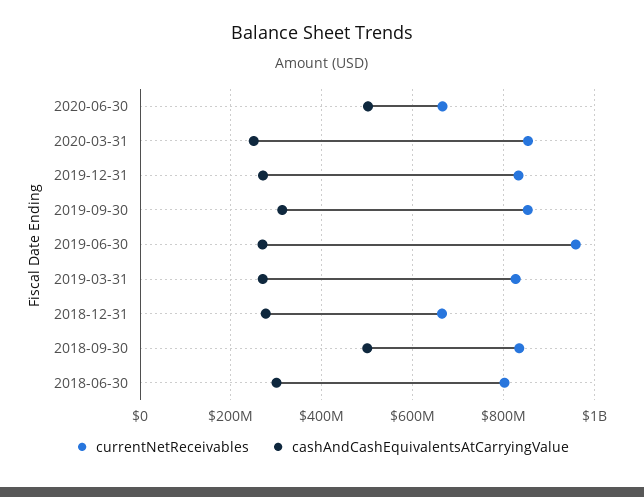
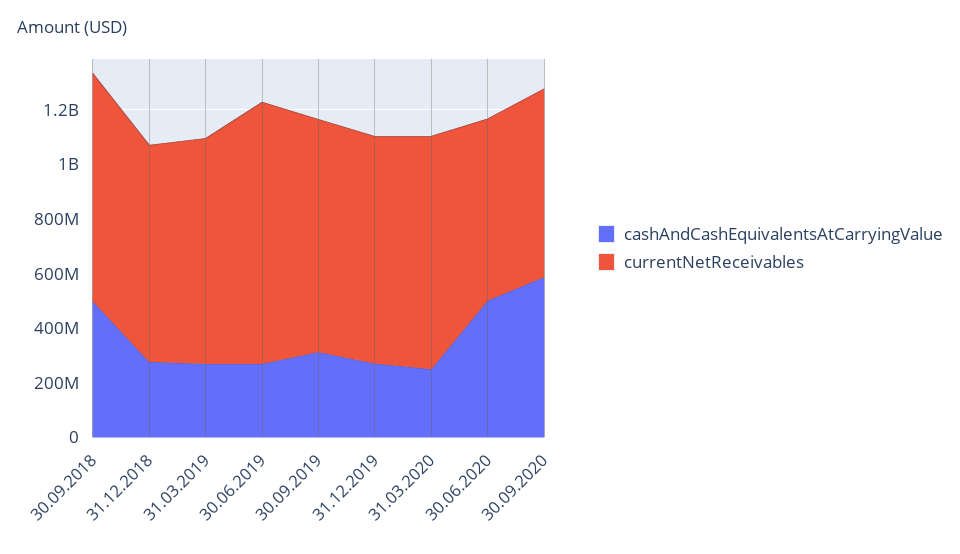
currentNetReceivables, 2018-12-31: 660000000 -> 800000000
currentNetReceivables, 2018-06-30: 800000000 -> none
cashAndCashEquivalentsAtCarryingValue, 2018-06-30: 300000000 -> none
cashAndCashEquivalentsAtCarryingValue, 30.09.2020: none -> 600000000
currentNetReceivables, 30.09.2020: none -> 700000000

